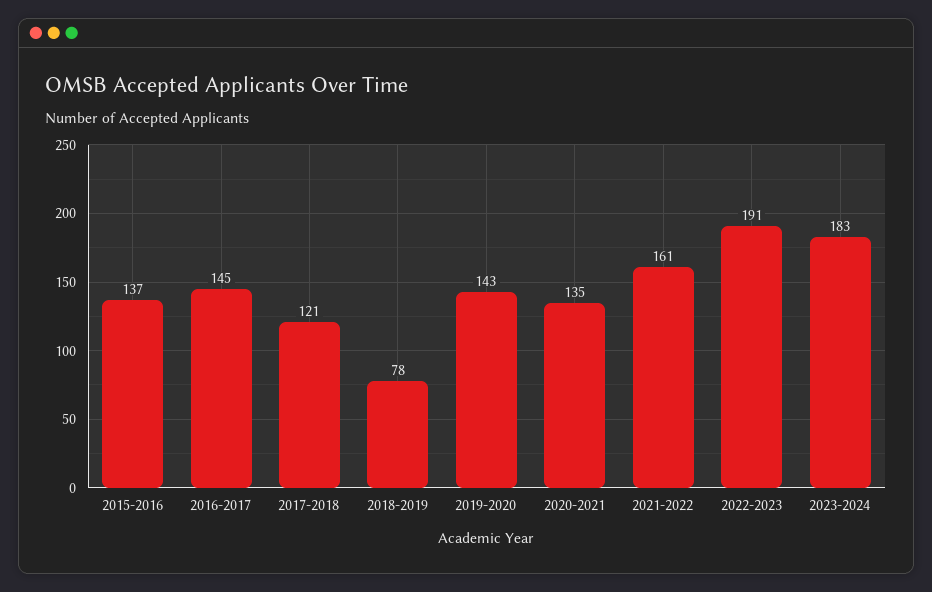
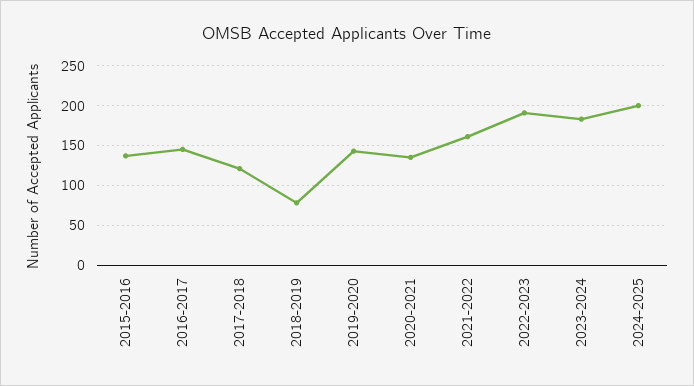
2024-2025: none -> 200

